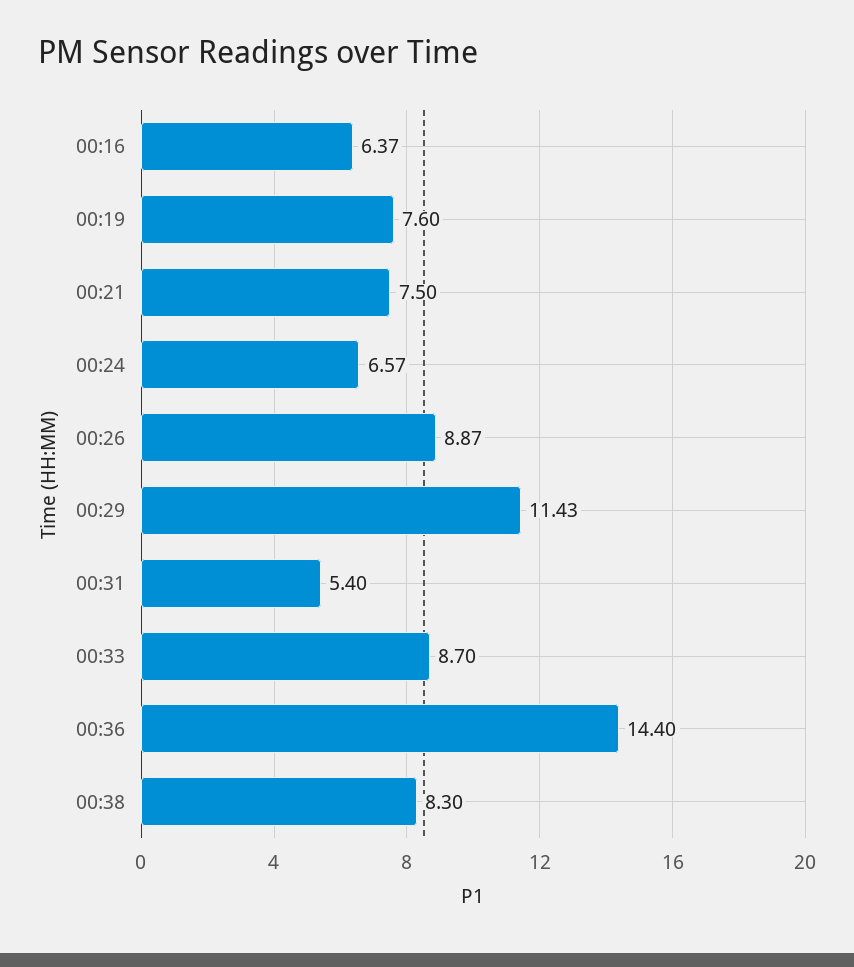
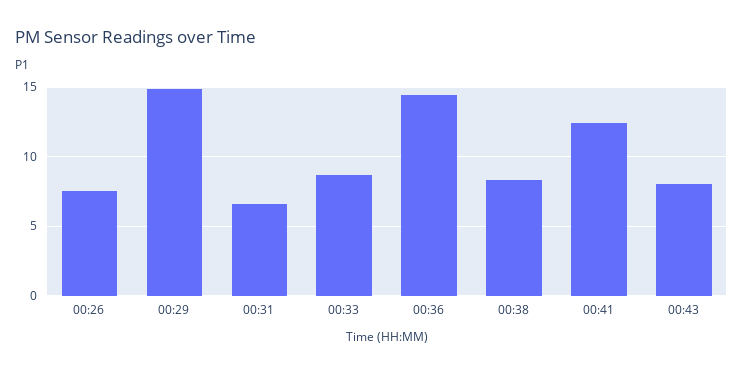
00:16: 6.37 -> none
00:19: 7.6 -> none
00:21: 7.5 -> none
00:24: 6.57 -> none
00:26: 8.87 -> 7.5
00:29: 11.43 -> 15
00:31: 5.4 -> 6.5
00:41: none -> 12.5
00:43: none -> 8

